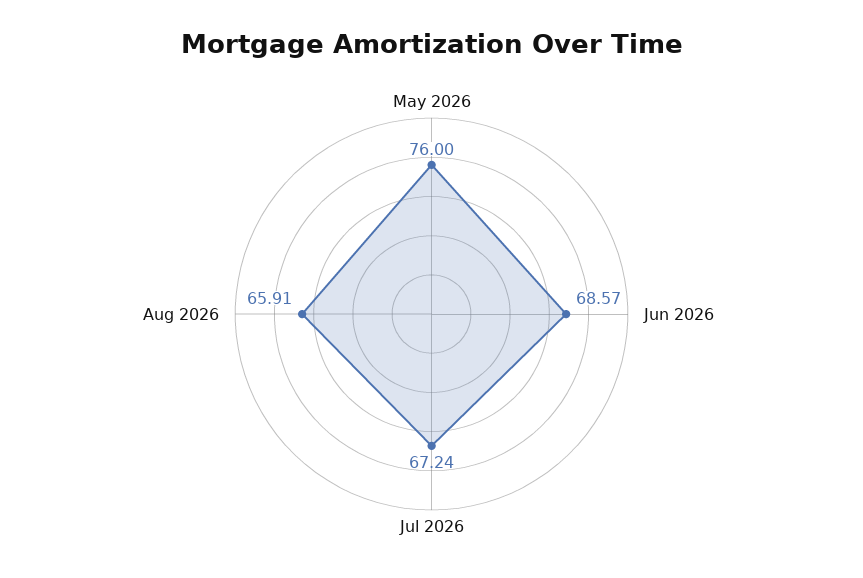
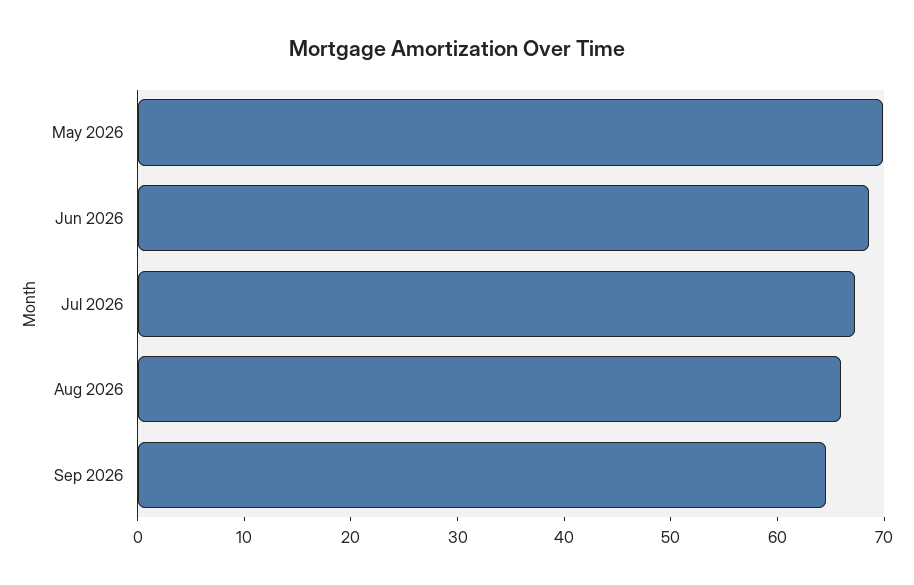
May 2026: 76 -> 70
Sep 2026: none -> 64

